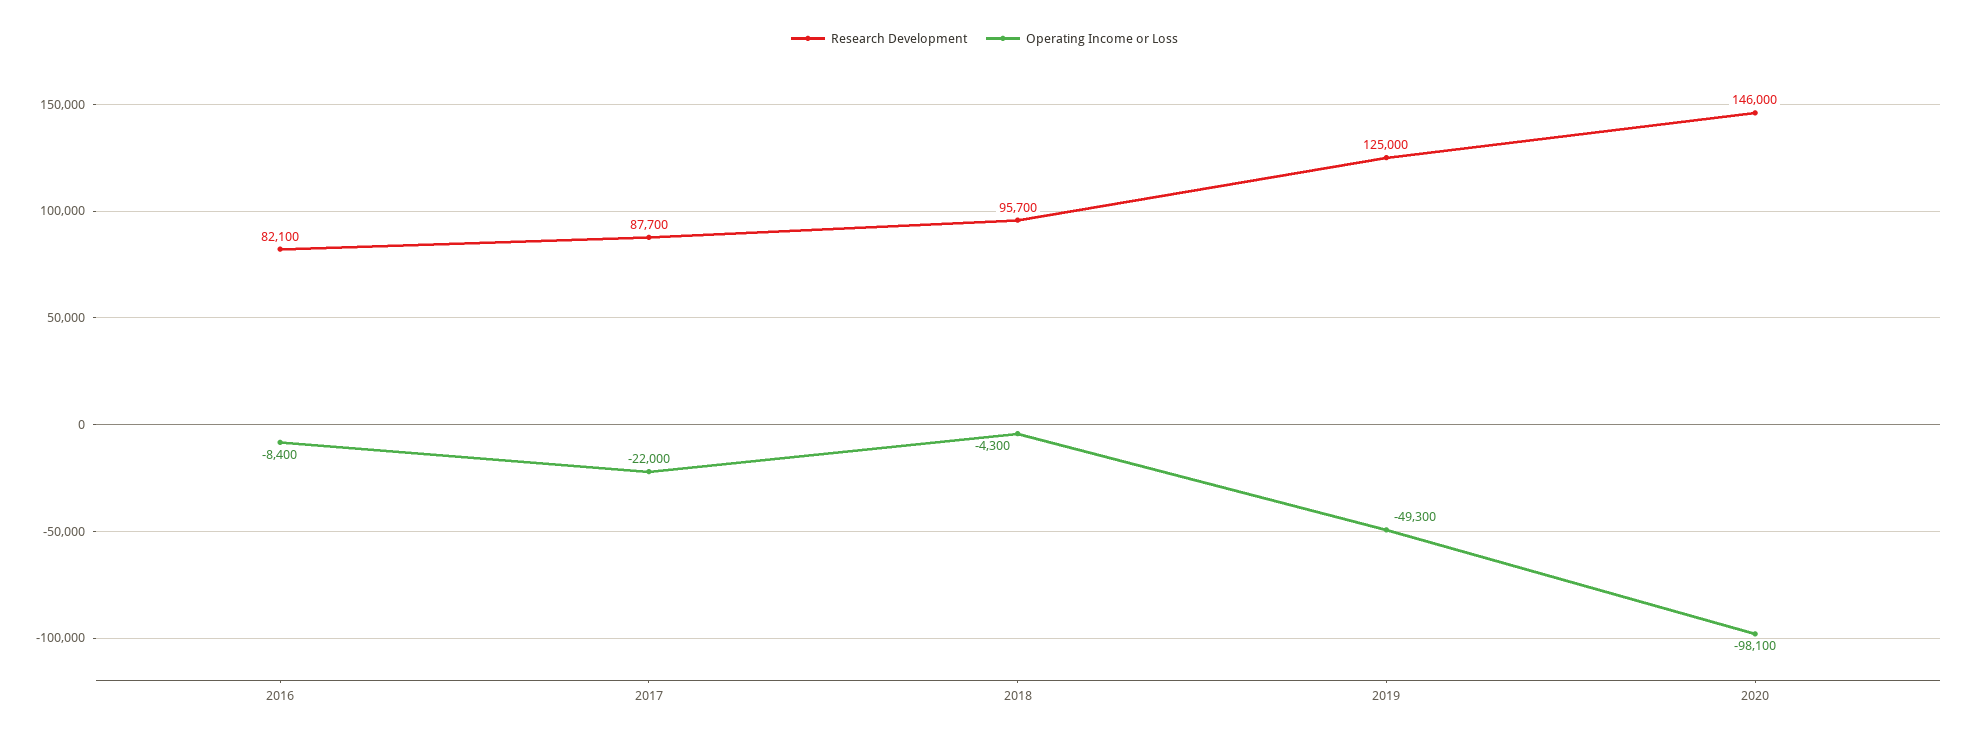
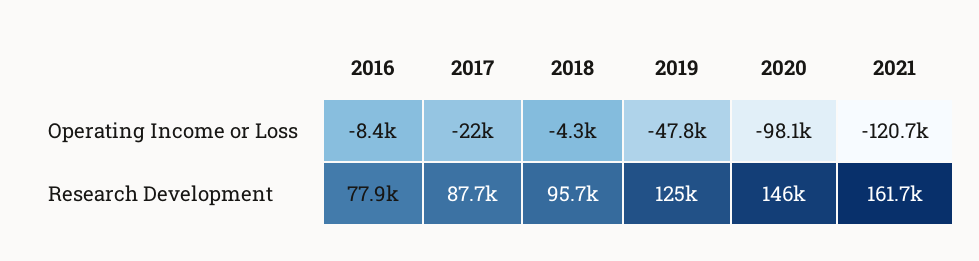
Research Development, 2016: 82100 -> 77900
Operating Income or Loss, 2019: -49300 -> -47800
Operating Income or Loss, 2021: none -> -120700
Research Development, 2021: none -> 161700

